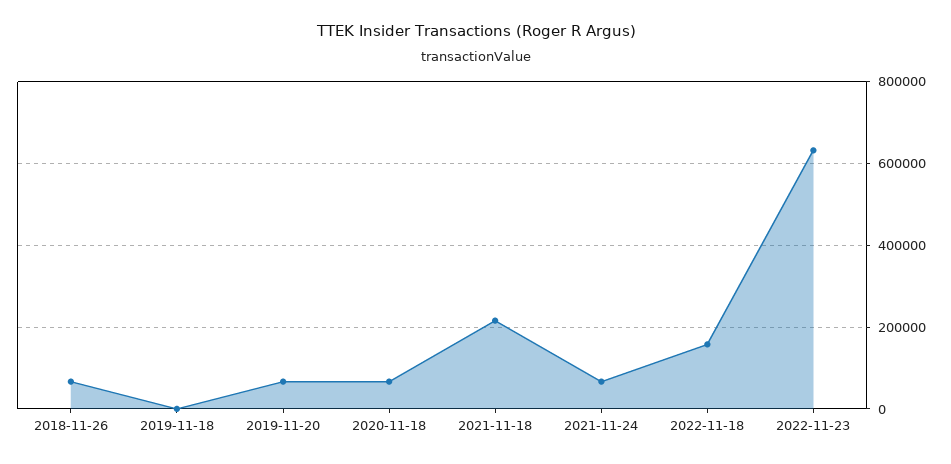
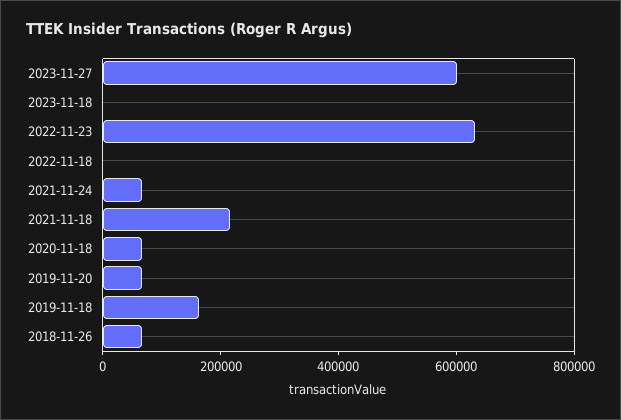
2019-11-18: 0 -> 150000
2022-11-18: 160000 -> 0
2023-11-27: none -> 600000
2023-11-18: none -> 0

